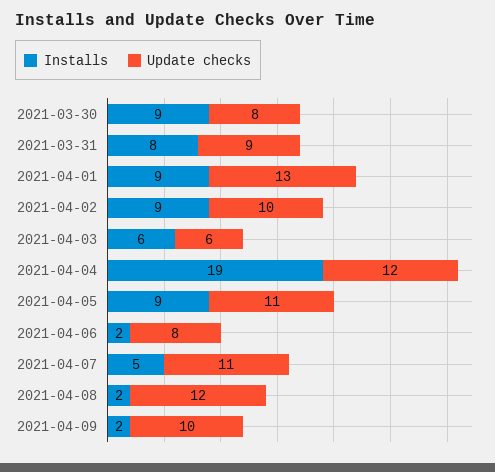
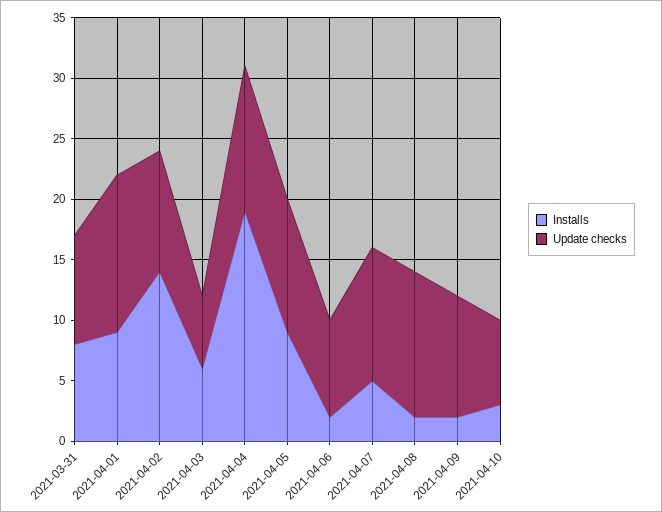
Installs, 2021-03-30: 9 -> none
Update checks, 2021-03-30: 8 -> none
Installs, 2021-04-02: 9 -> 14
Installs, 2021-04-10: none -> 3
Update checks, 2021-04-10: none -> 7

